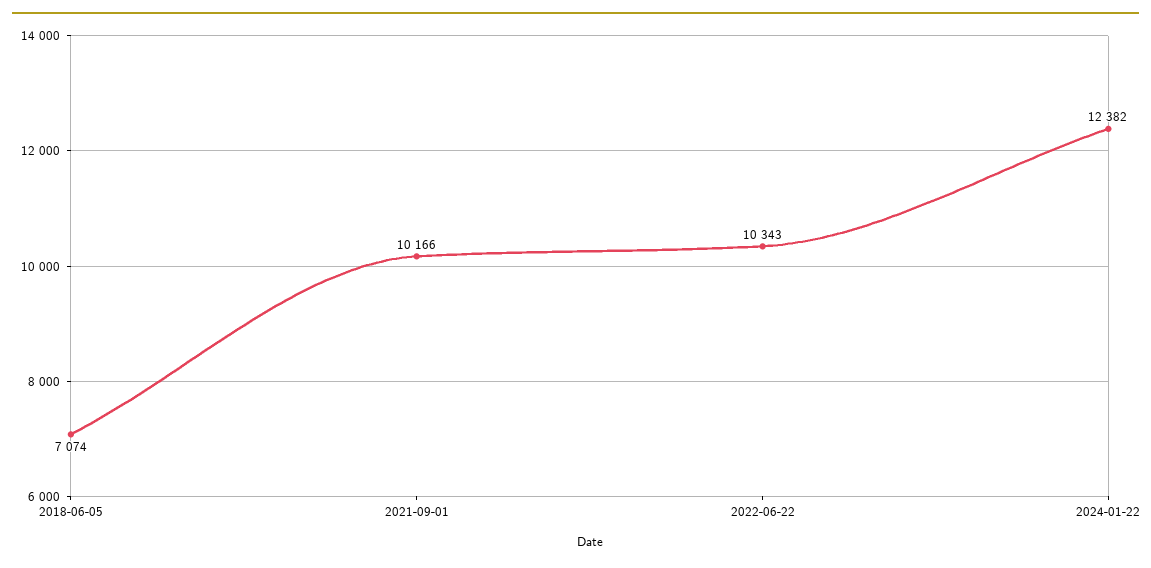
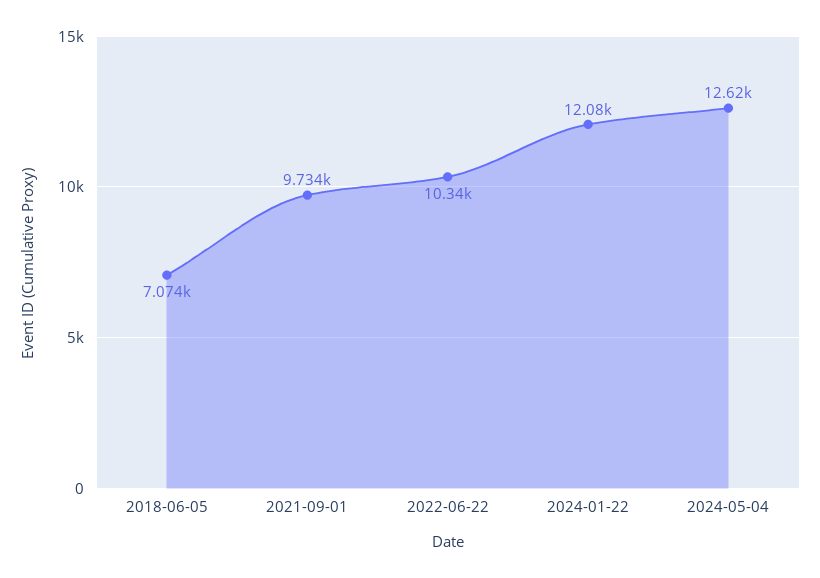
2021-09-01: 10166 -> 9734
2024-01-22: 12382 -> 12080
2024-05-04: none -> 12620

